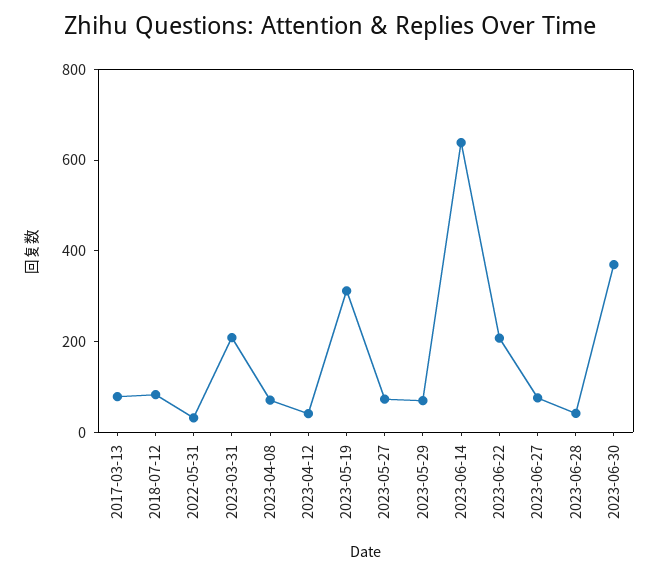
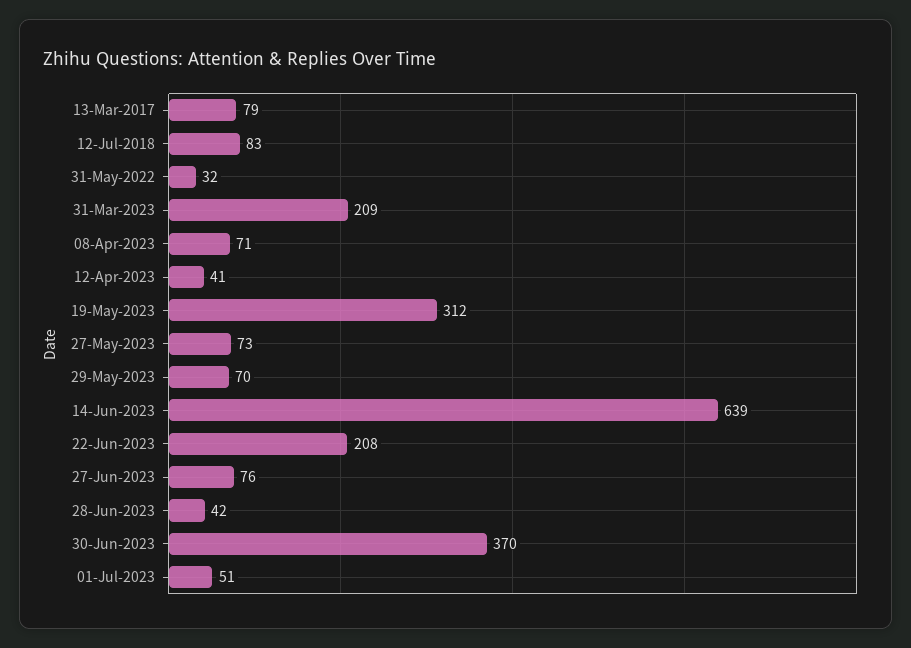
01-Jul-2023: none -> 51

